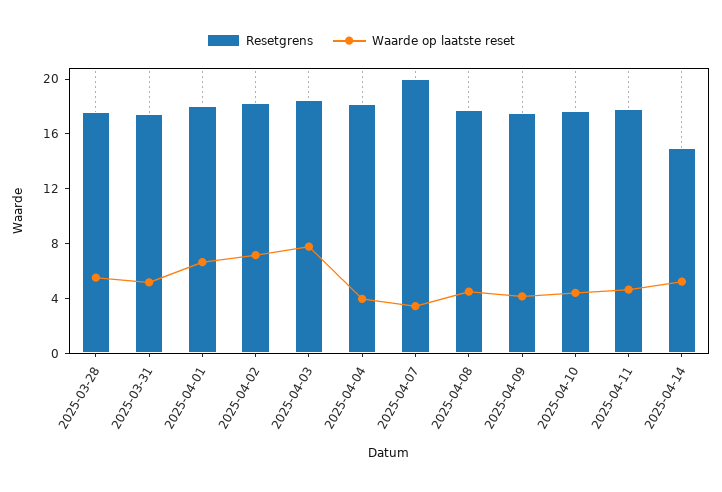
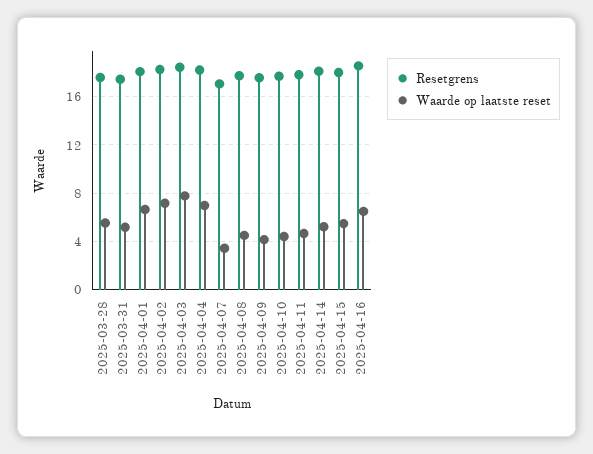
Waarde op laatste reset, 2025-04-04: 4 -> 7
Resetgrens, 2025-04-07: 20 -> 17
Resetgrens, 2025-04-14: 15 -> 18
Resetgrens, 2025-04-15: none -> 18
Waarde op laatste reset, 2025-04-15: none -> 5.5
Resetgrens, 2025-04-16: none -> 18.5
Waarde op laatste reset, 2025-04-16: none -> 6.5

